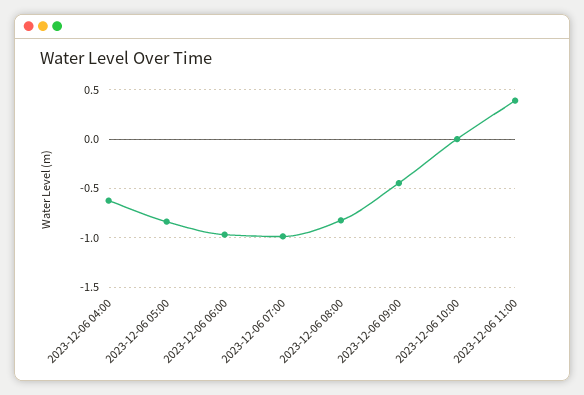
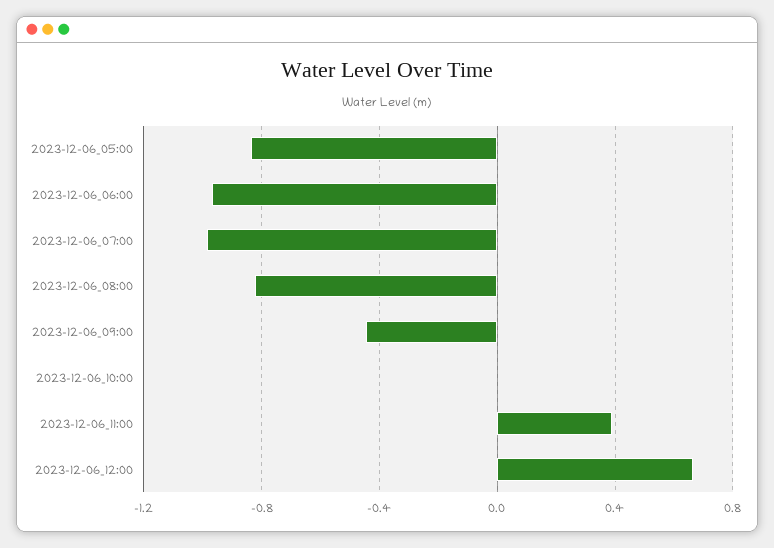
2023-12-06 04:00: -0.6 -> none
2023-12-06_12:00: none -> 0.65

